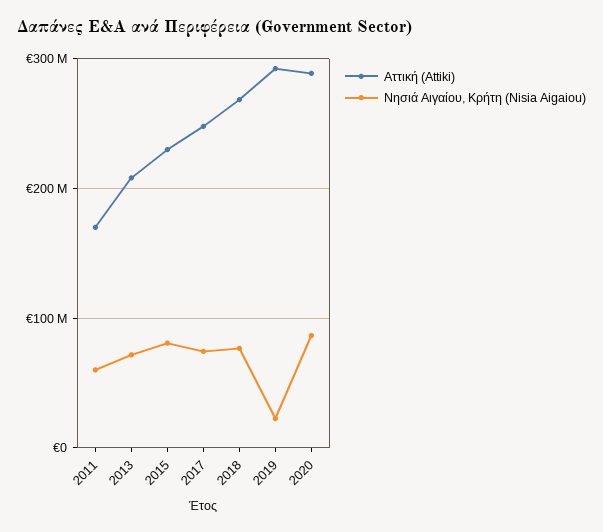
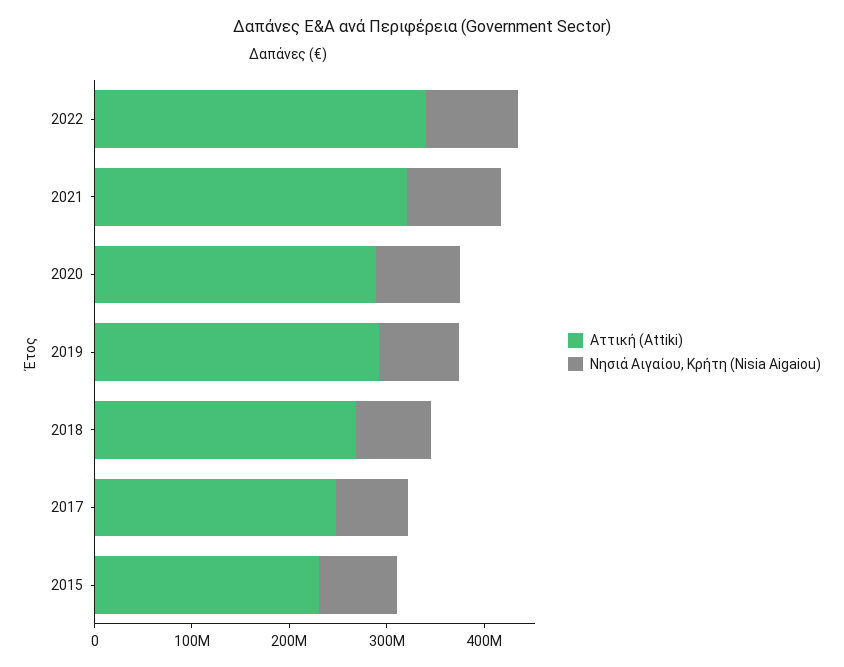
Aττική (Attiki), 2011: 170000000 -> none
Νησιά Αιγαίου, Κρήτη (Nisia Aigaiou), 2011: 60000000 -> none
Aττική (Attiki), 2013: 210000000 -> none
Νησιά Αιγαίου, Κρήτη (Nisia Aigaiou), 2013: 70000000 -> none
Νησιά Αιγαίου, Κρήτη (Nisia Aigaiou), 2019: 20000000 -> 80000000
Aττική (Attiki), 2022: none -> 340000000
Νησιά Αιγαίου, Κρήτη (Nisia Aigaiou), 2022: none -> 100000000
Aττική (Attiki), 2021: none -> 320000000
Νησιά Αιγαίου, Κρήτη (Nisia Aigaiou), 2021: none -> 100000000

